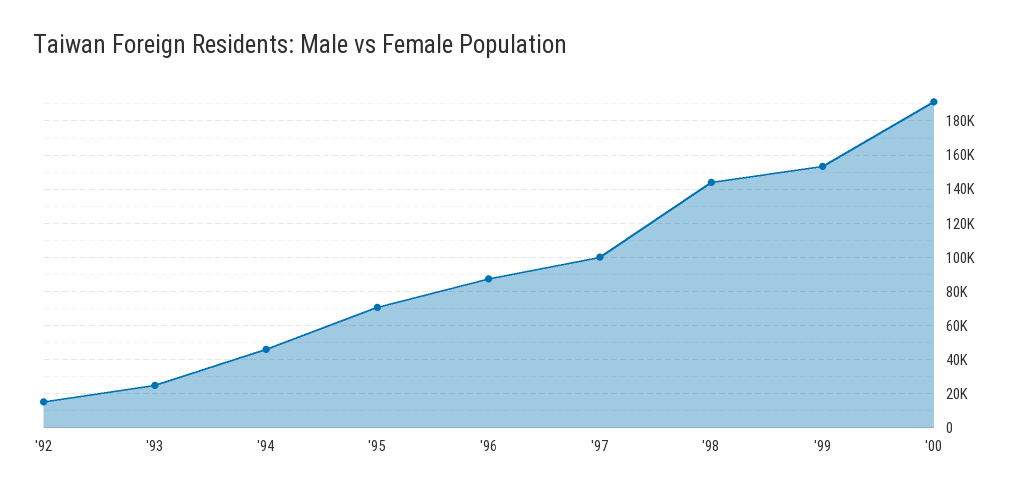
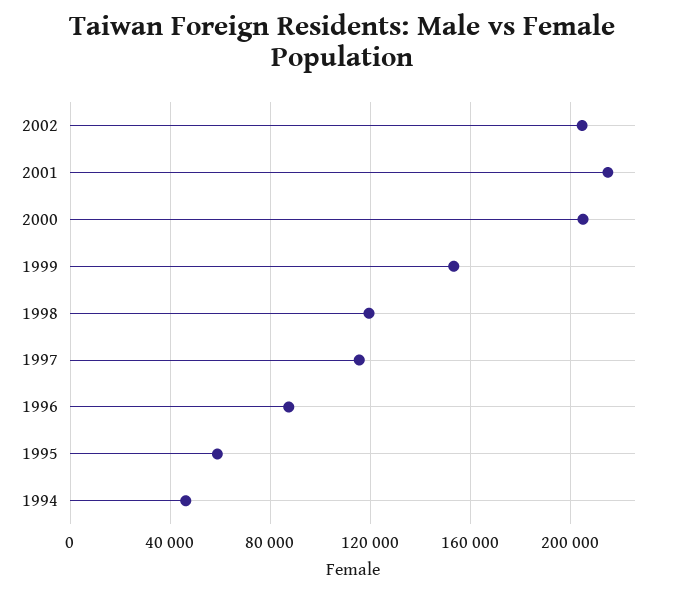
'92: 15000 -> none
'93: 25000 -> none
'95: 70000 -> 60000
'97: 100000 -> 115000
'98: 145000 -> 120000
'00: 190000 -> 205000
2002: none -> 205000
2001: none -> 215000

